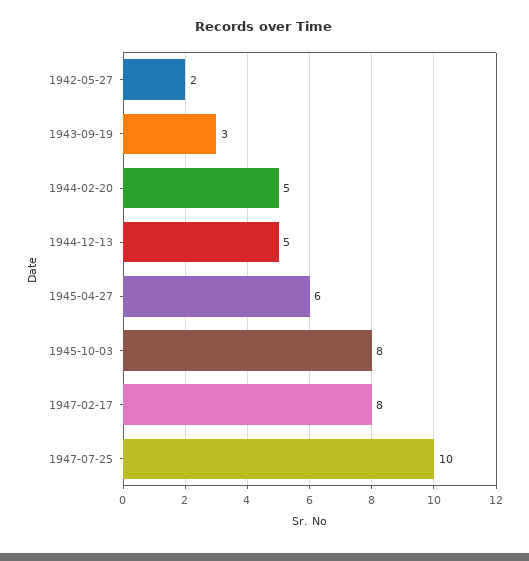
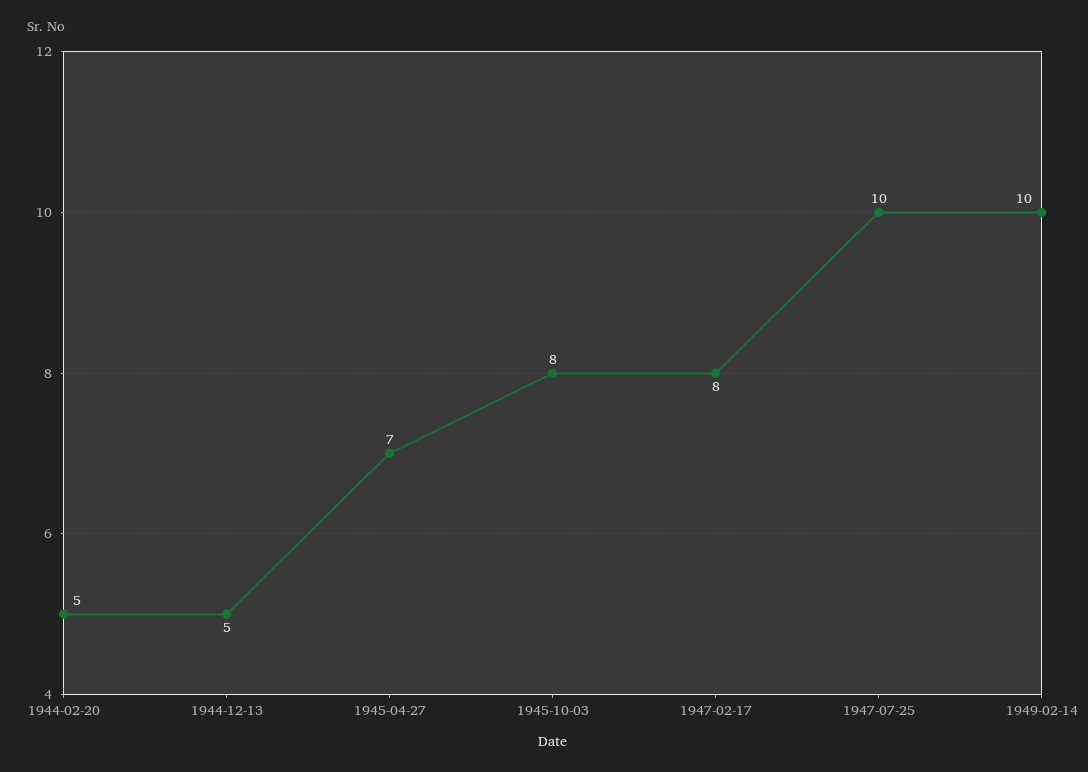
1942-05-27: 2 -> none
1943-09-19: 3 -> none
1945-04-27: 6 -> 7
1949-02-14: none -> 10

